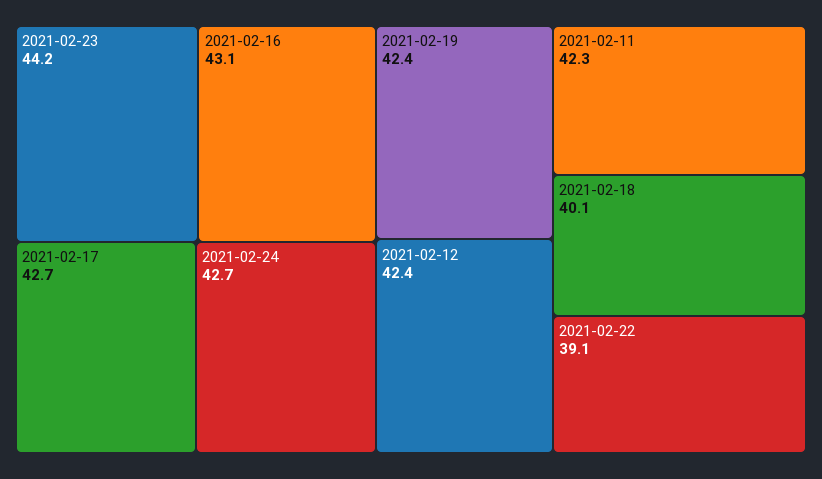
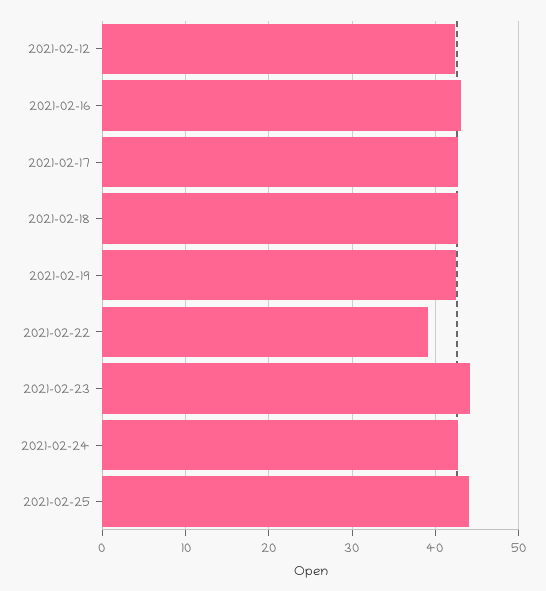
2021-02-11: 42.3 -> none
2021-02-18: 40.1 -> 43
2021-02-25: none -> 44

